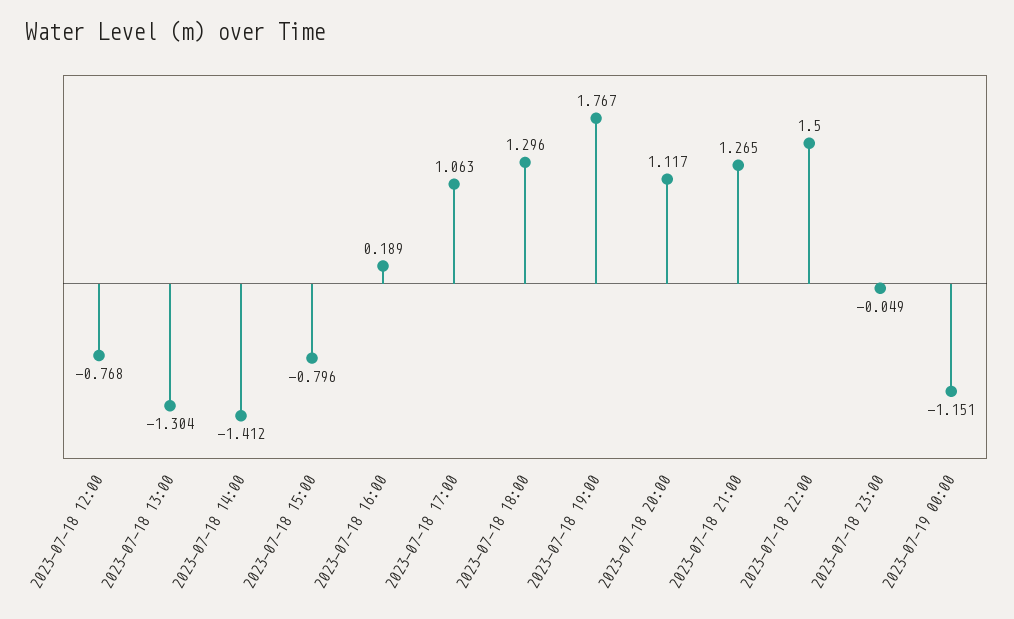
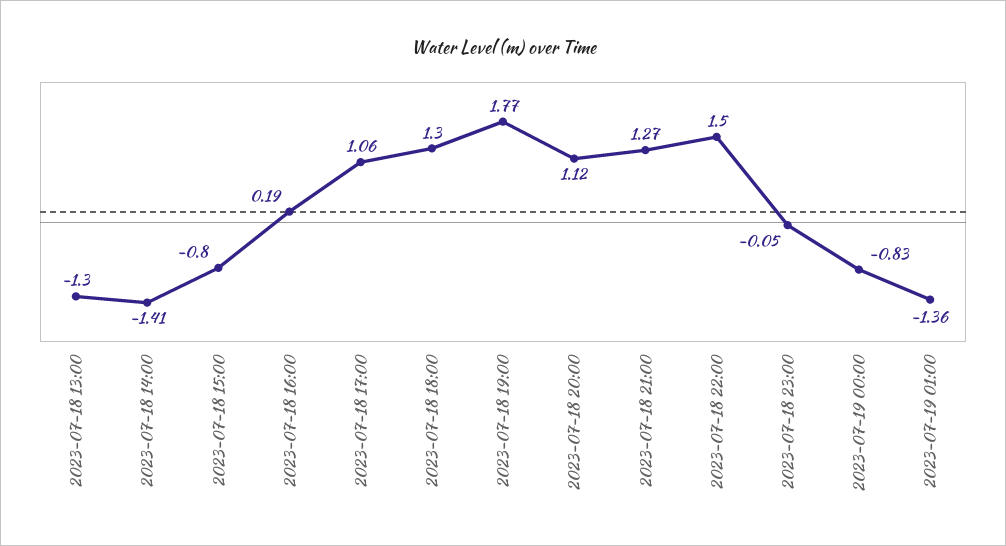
2023-07-18 12:00: -0.768 -> none
2023-07-19 00:00: -1.151 -> -0.83
2023-07-19 01:00: none -> -1.36

